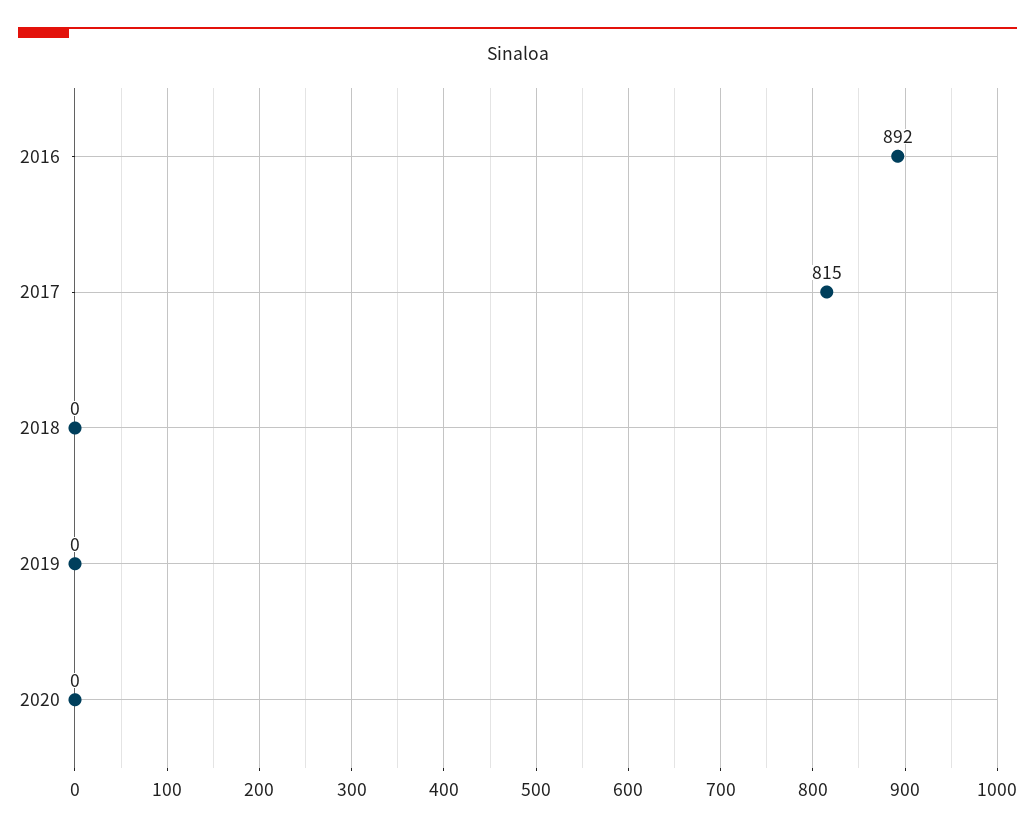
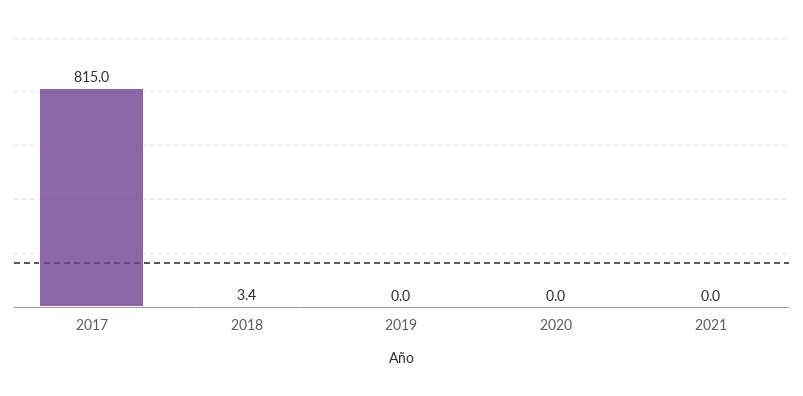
2016: 892 -> none
2018: 0 -> 3.4
2021: none -> 0

